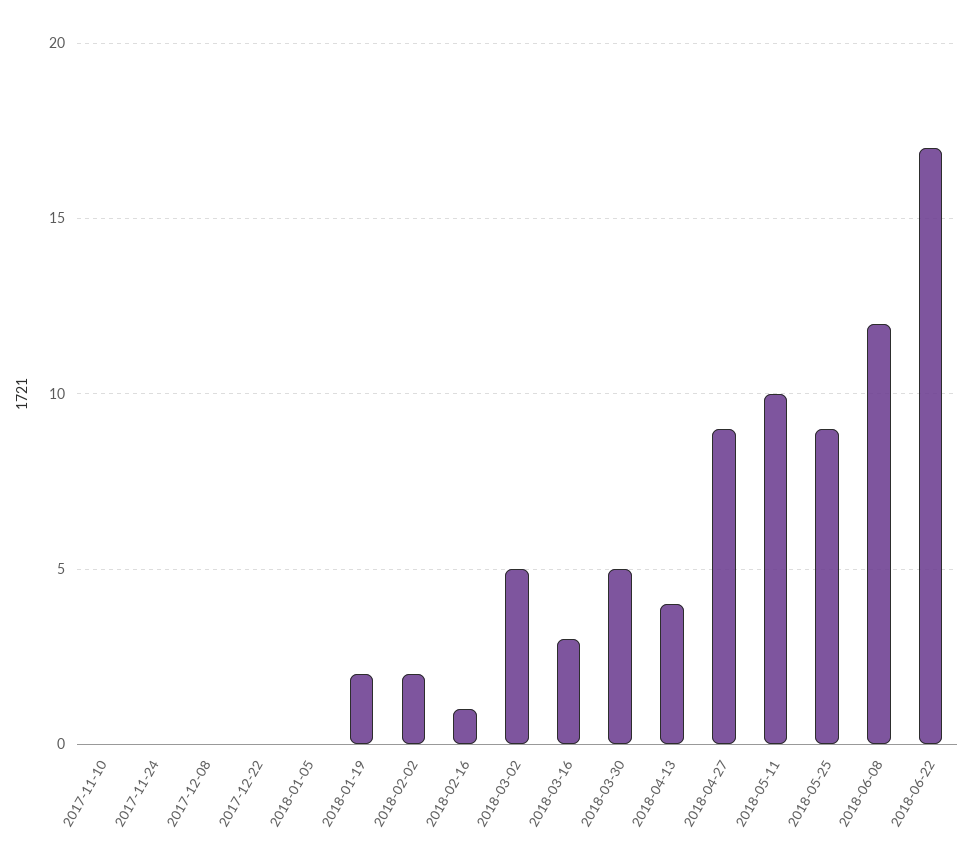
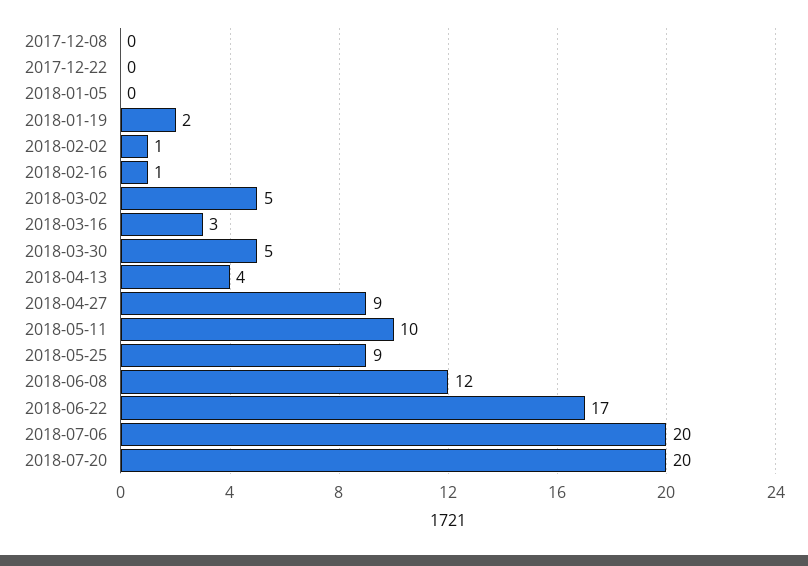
2017-11-10: 0 -> none
2017-11-24: 0 -> none
2018-02-02: 2 -> 1
2018-07-06: none -> 20
2018-07-20: none -> 20

